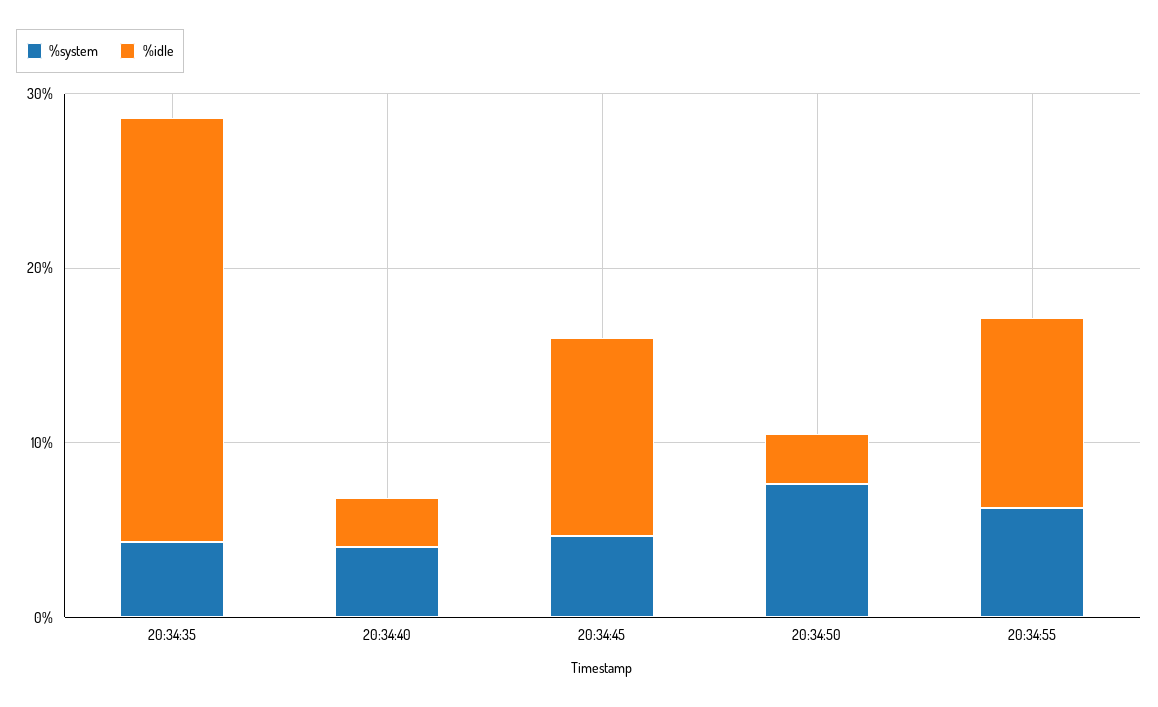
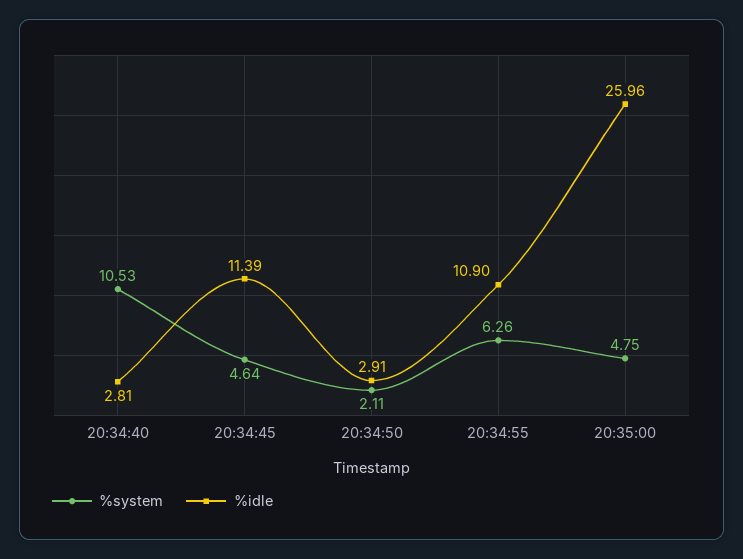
%system, 20:34:35: 4 -> none
%idle, 20:34:35: 24 -> none
%system, 20:34:40: 4 -> 10.53
%system, 20:34:50: 8 -> 2.11
%system, 20:35:00: none -> 4.75
%idle, 20:35:00: none -> 25.96

